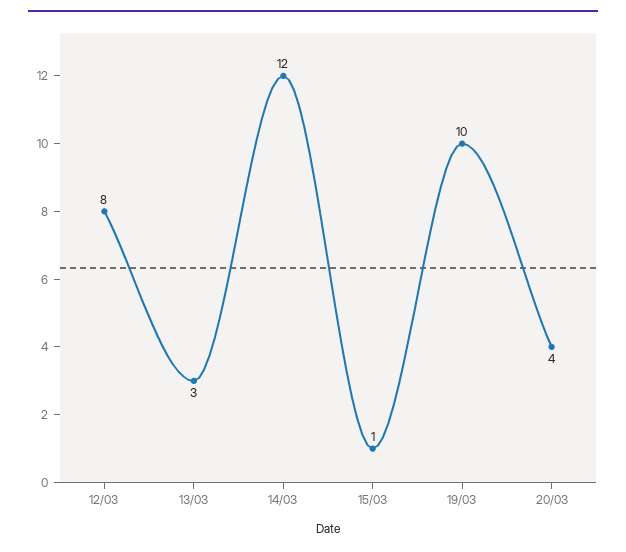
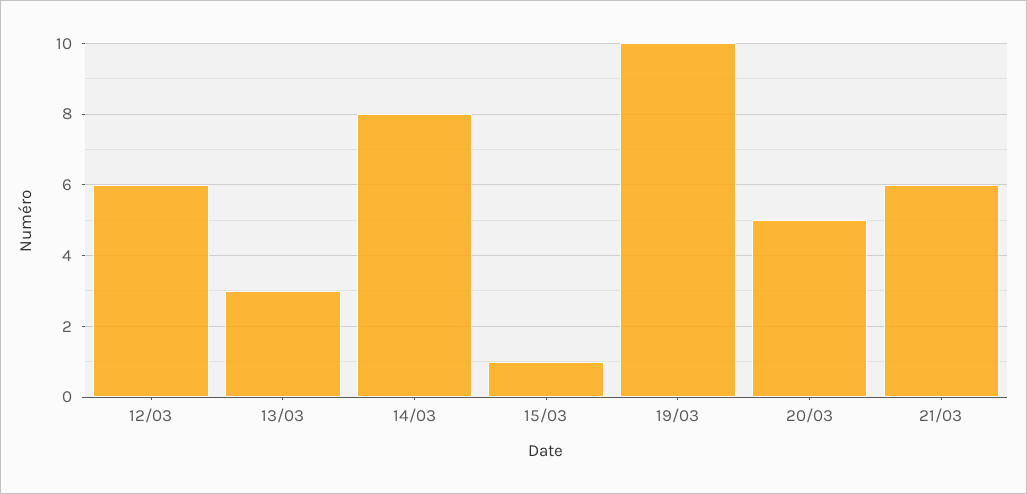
12/03: 8 -> 6
14/03: 12 -> 8
20/03: 4 -> 5
21/03: none -> 6

